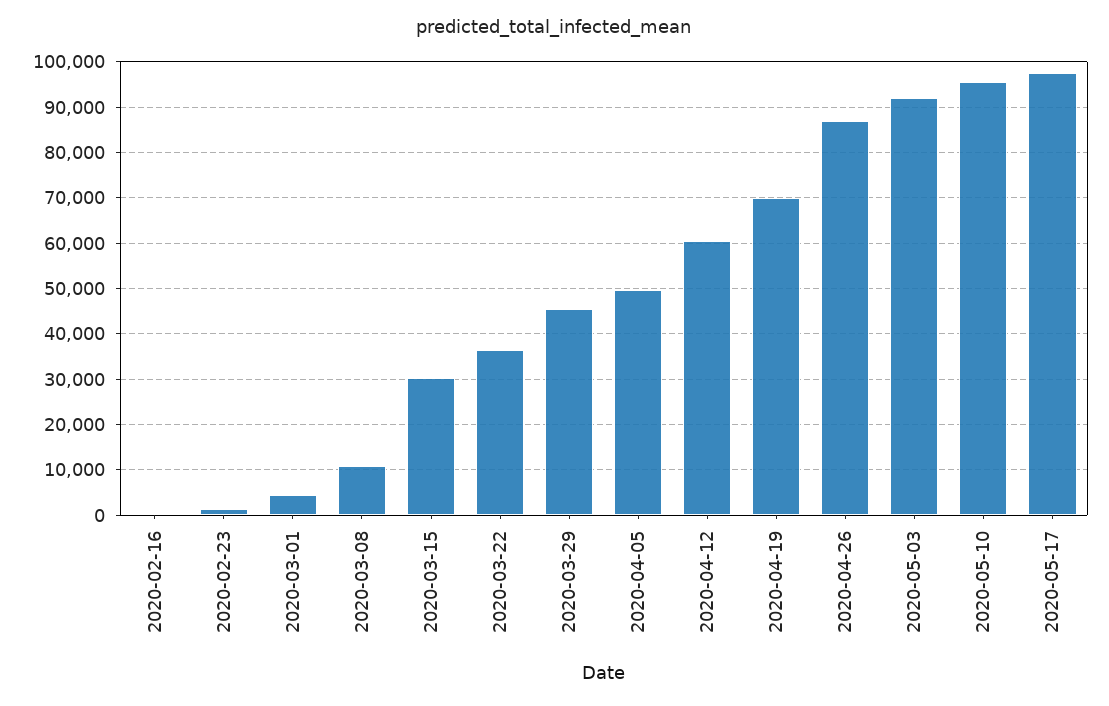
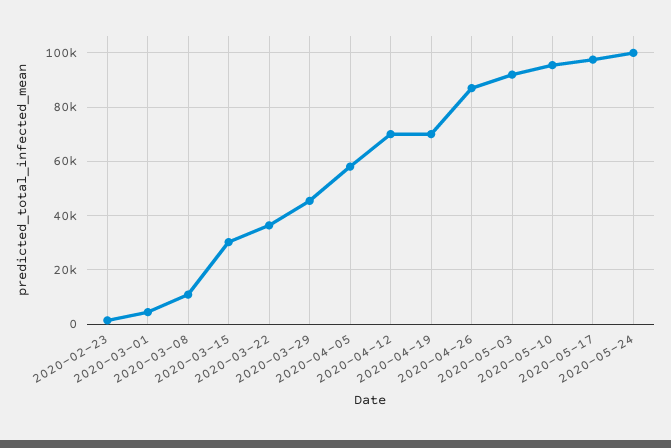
2020-02-16: 0 -> none
2020-04-05: 50000 -> 57500
2020-04-12: 60000 -> 70000
2020-05-24: none -> 100000

